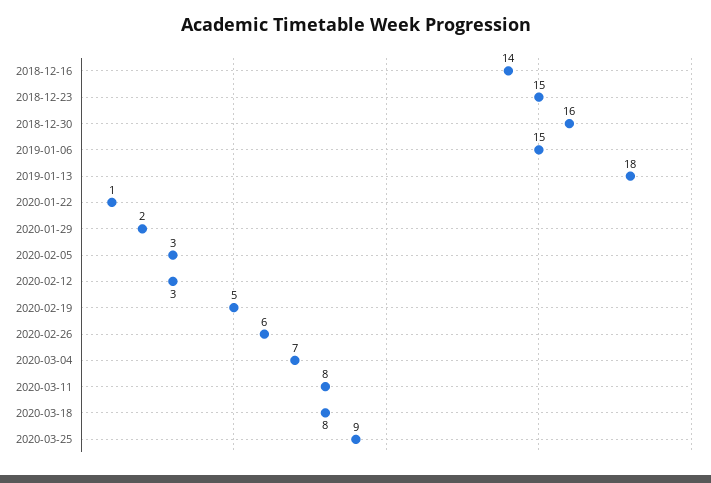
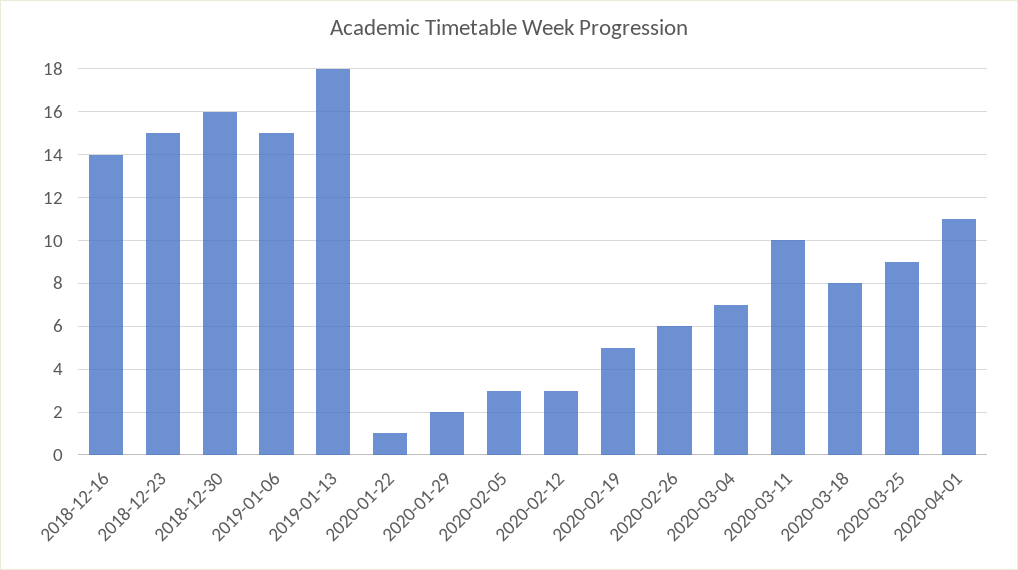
2020-03-11: 8 -> 10
2020-04-01: none -> 11

